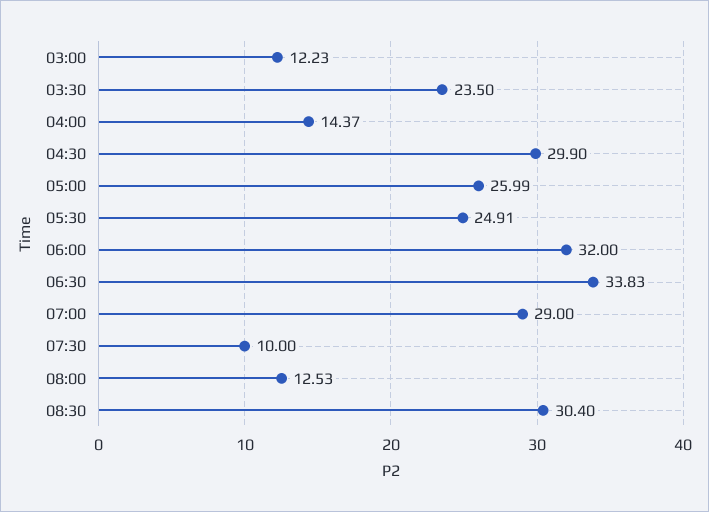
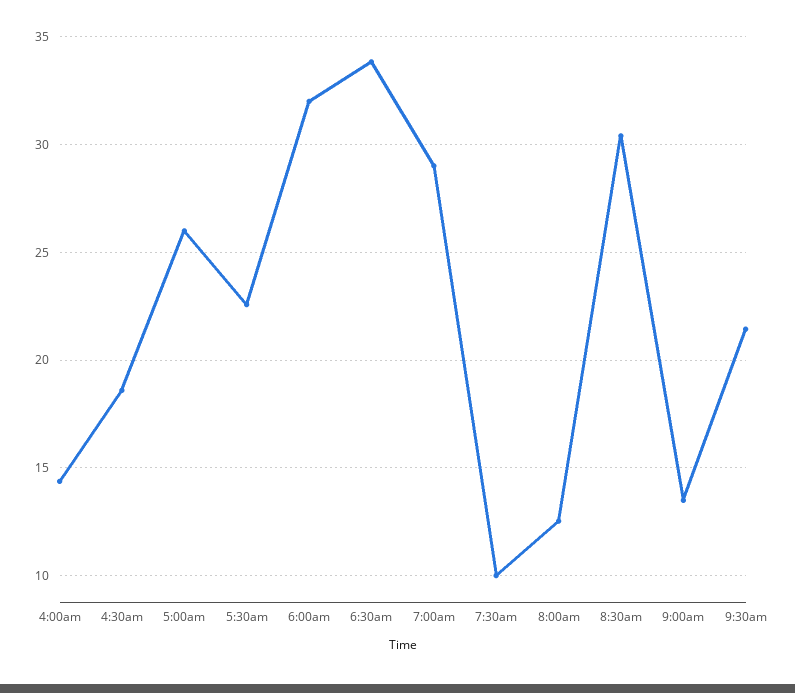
03:00: 12.23 -> none
03:30: 23.5 -> none
04:30: 29.9 -> 18.5
05:30: 24.91 -> 22.5
9:00am: none -> 13.5
9:30am: none -> 21.5

